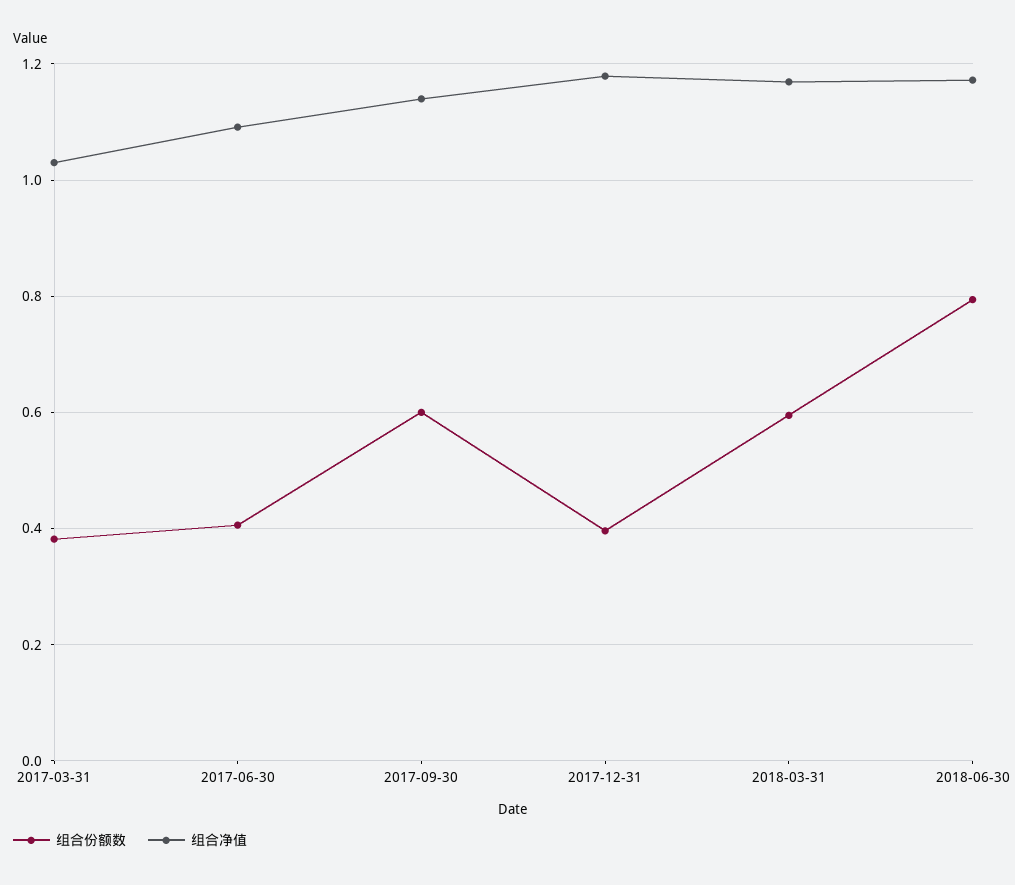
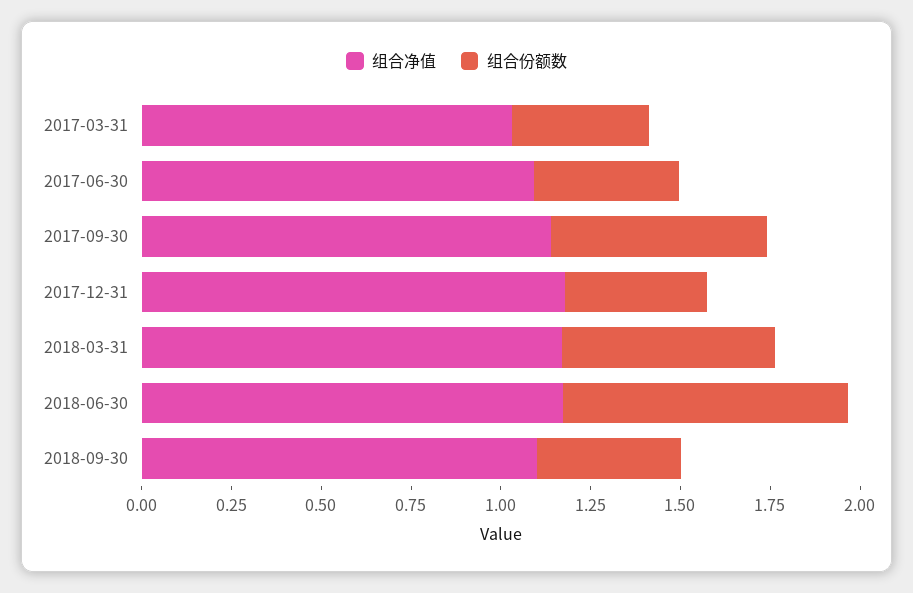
组合净值, 2018-09-30: none -> 1.1
组合份额数, 2018-09-30: none -> 0.4

